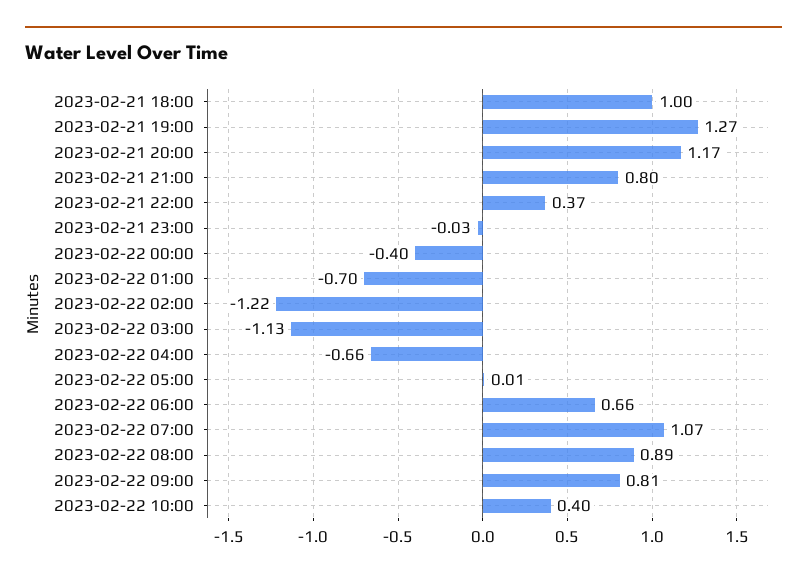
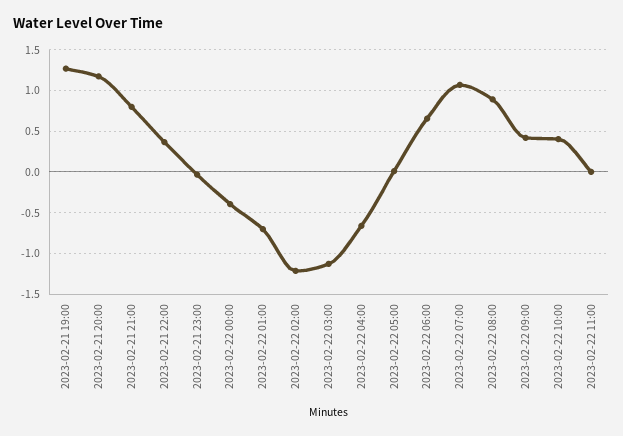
2023-02-21 18:00: 1 -> none
2023-02-22 09:00: 0.81 -> 0.4
2023-02-22 11:00: none -> 0

